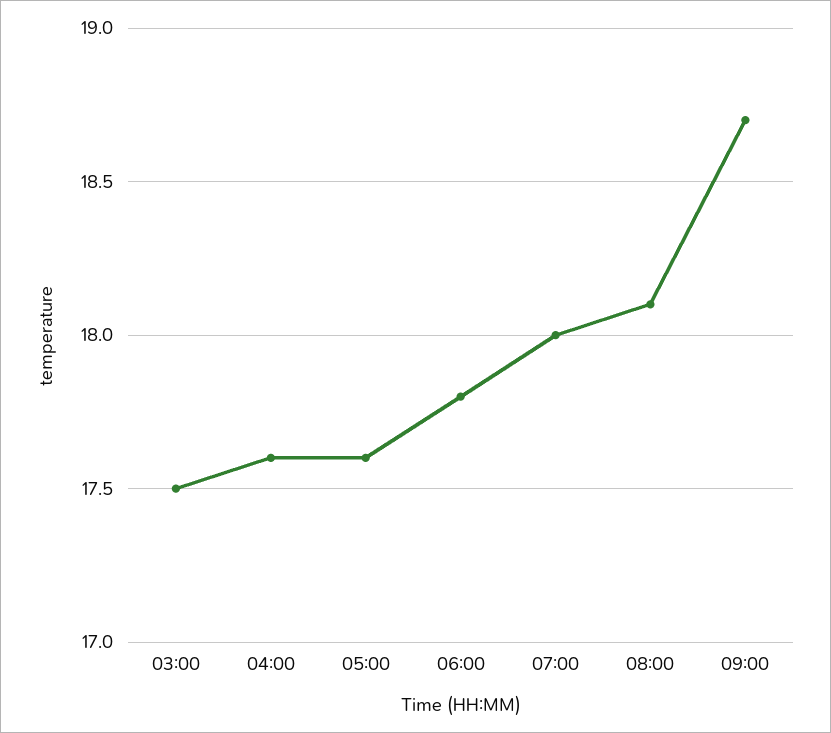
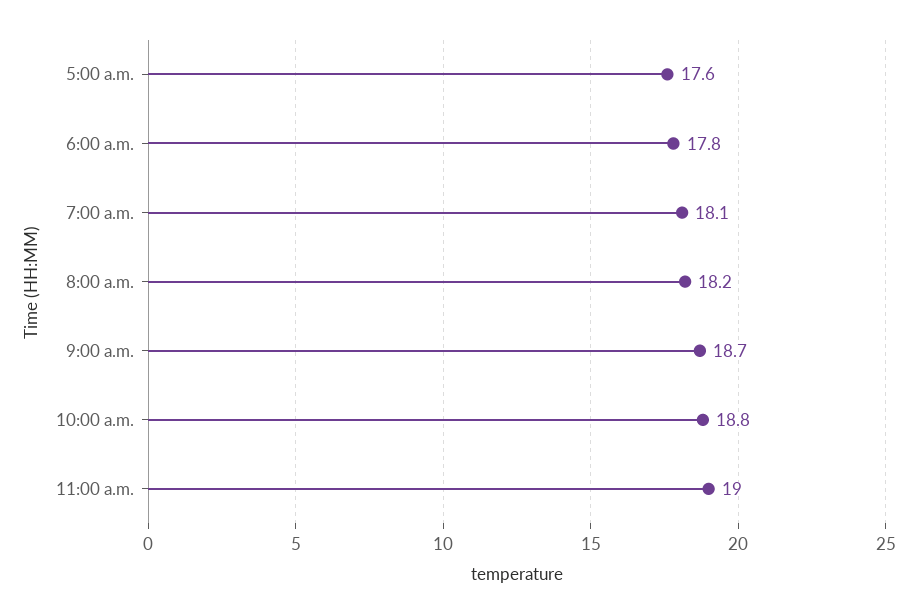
03:00: 17.5 -> none
04:00: 17.6 -> none
07:00: 18 -> 18.1
08:00: 18.1 -> 18.2
10:00 a.m.: none -> 18.8
11:00 a.m.: none -> 19

